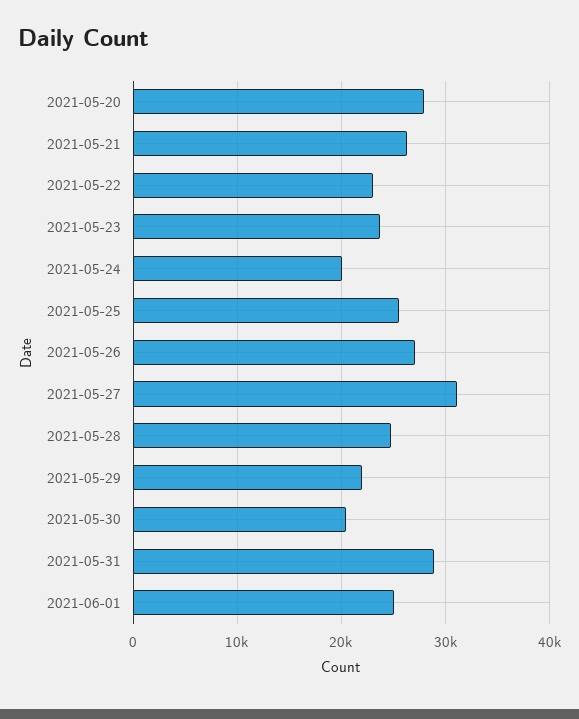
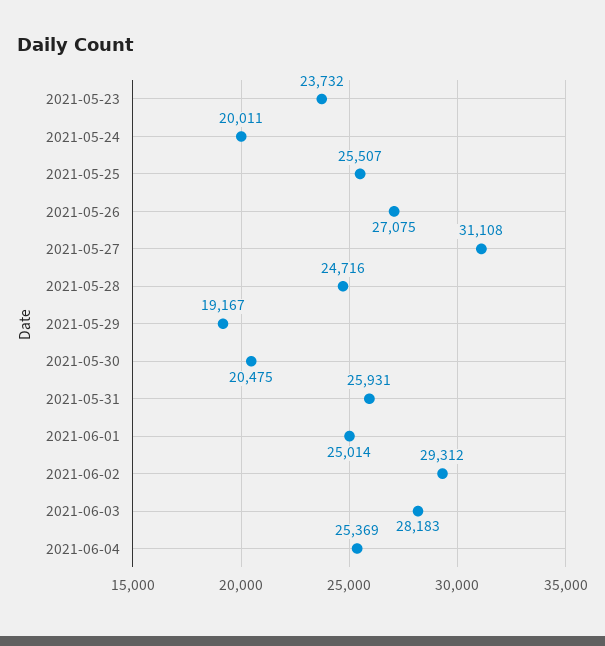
2021-05-20: 28000 -> none
2021-05-21: 26000 -> none
2021-05-22: 23000 -> none
2021-05-29: 22000 -> 19167
2021-05-31: 29000 -> 25931
2021-06-02: none -> 29312
2021-06-03: none -> 28183
2021-06-04: none -> 25369

